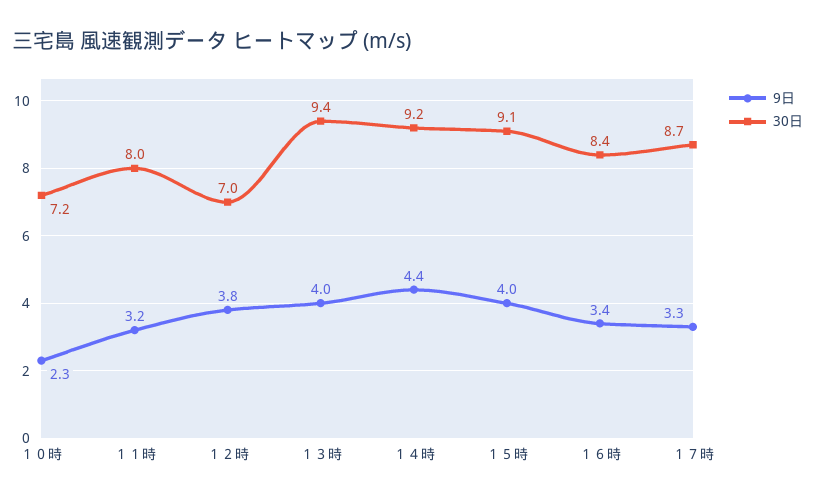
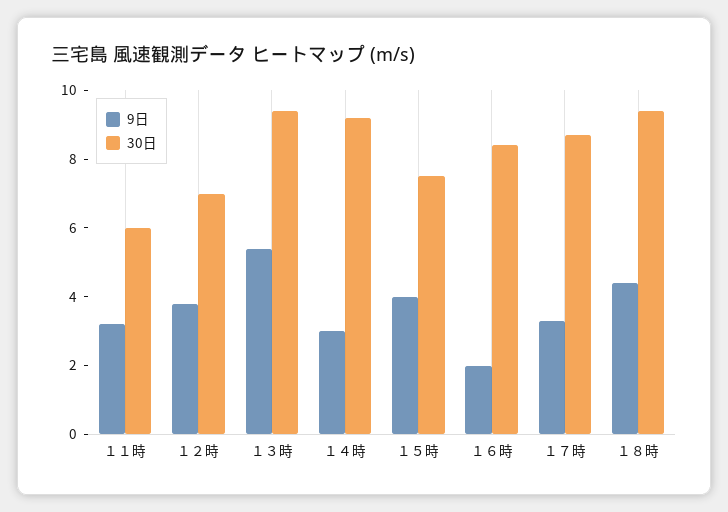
9日, １０時: 2.3 -> none
30日, １０時: 7.2 -> none
30日, １１時: 8 -> 6
9日, １３時: 4 -> 5.5
9日, １４時: 4.4 -> 3
30日, １５時: 9.1 -> 7.5
9日, １６時: 3.4 -> 2
9日, １８時: none -> 4.5
30日, １８時: none -> 9.5

